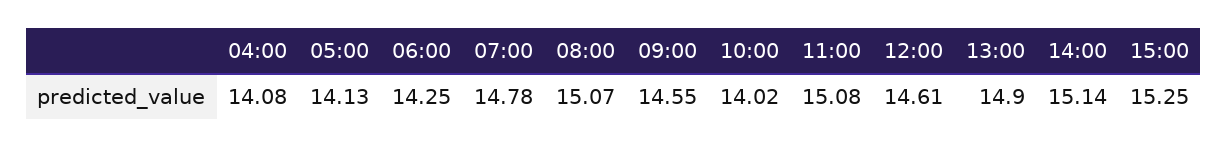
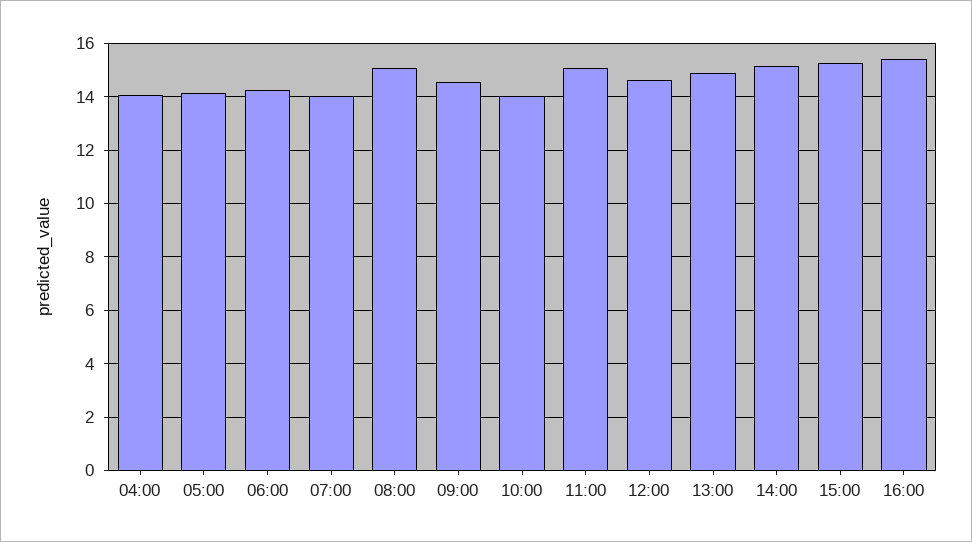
07:00: 14.78 -> 14
16:00: none -> 15.5

